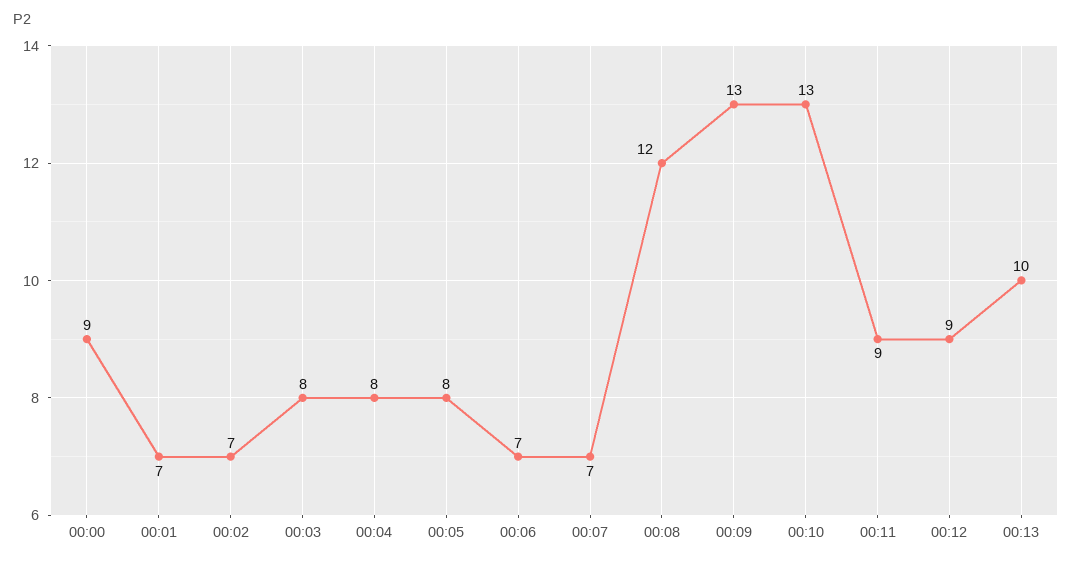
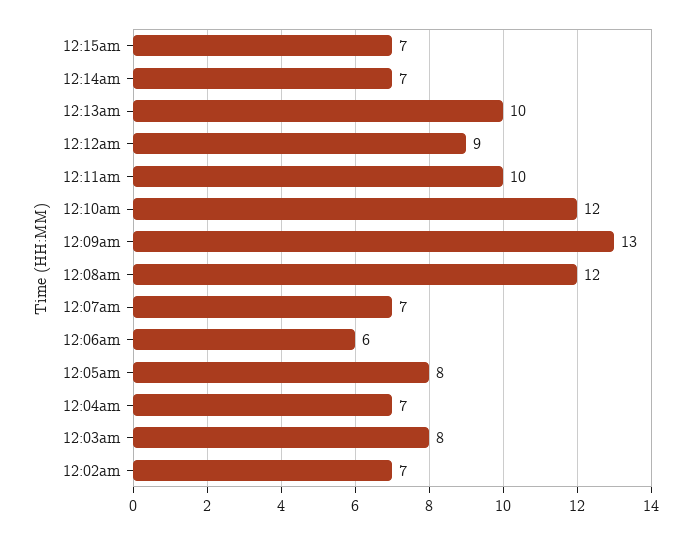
00:00: 9 -> none
00:01: 7 -> none
00:04: 8 -> 7
00:06: 7 -> 6
00:10: 13 -> 12
00:11: 9 -> 10
12:15am: none -> 7
12:14am: none -> 7

